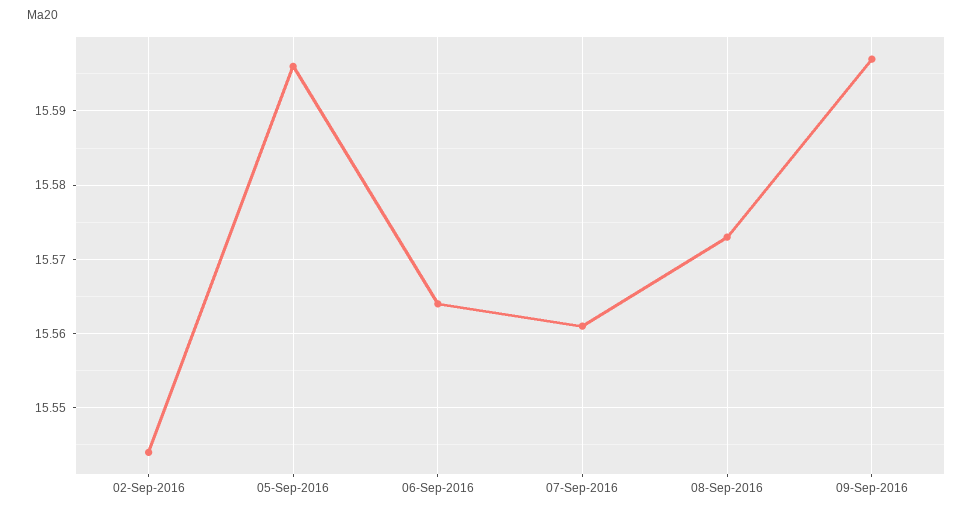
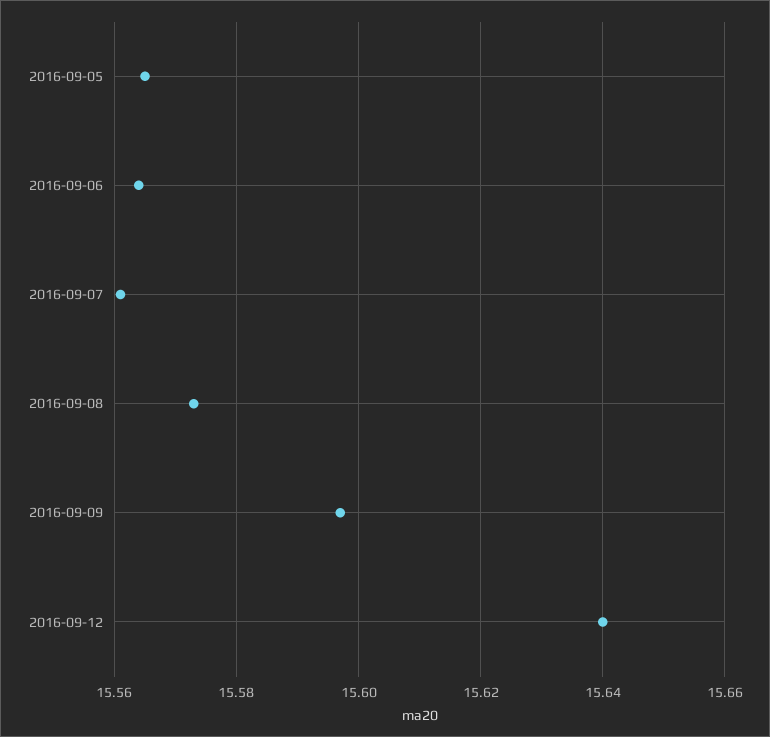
02-Sep-2016: 15.544 -> none
05-Sep-2016: 15.596 -> 15.565
2016-09-12: none -> 15.64

